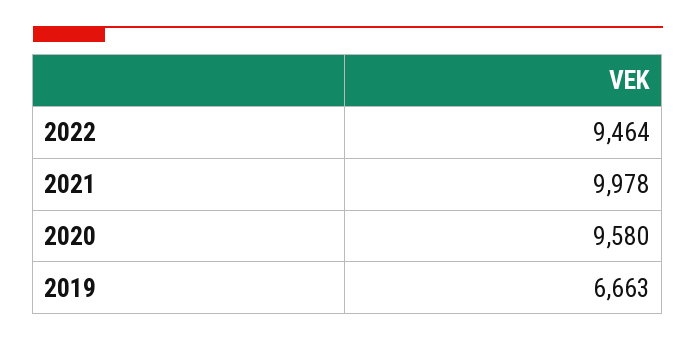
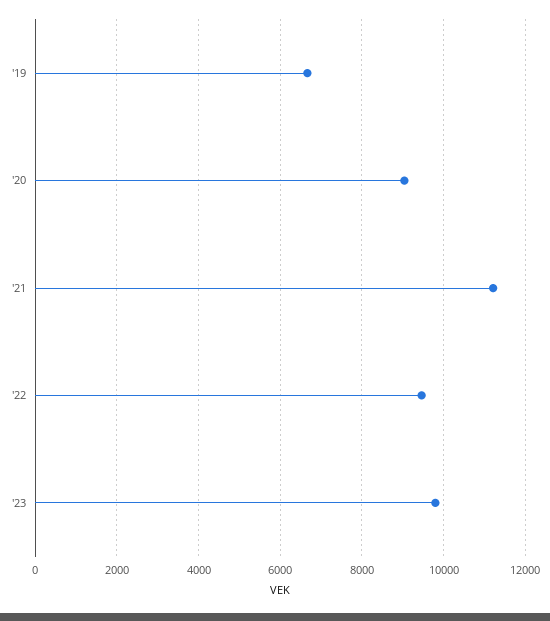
2021: 9978 -> 11200
2020: 9580 -> 9000
'23: none -> 9800

